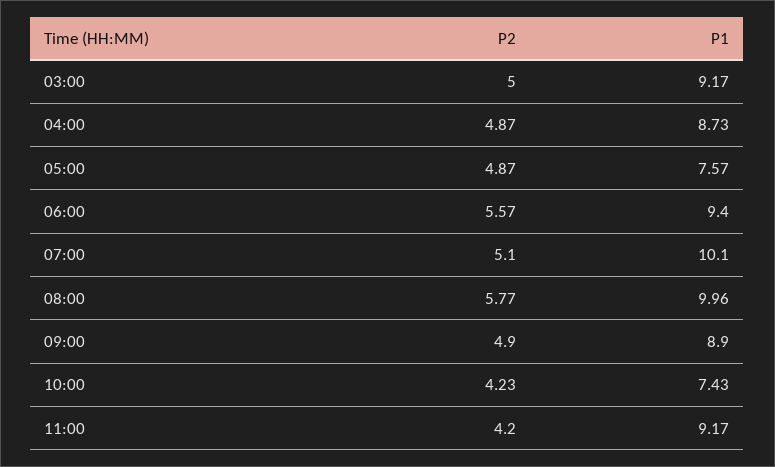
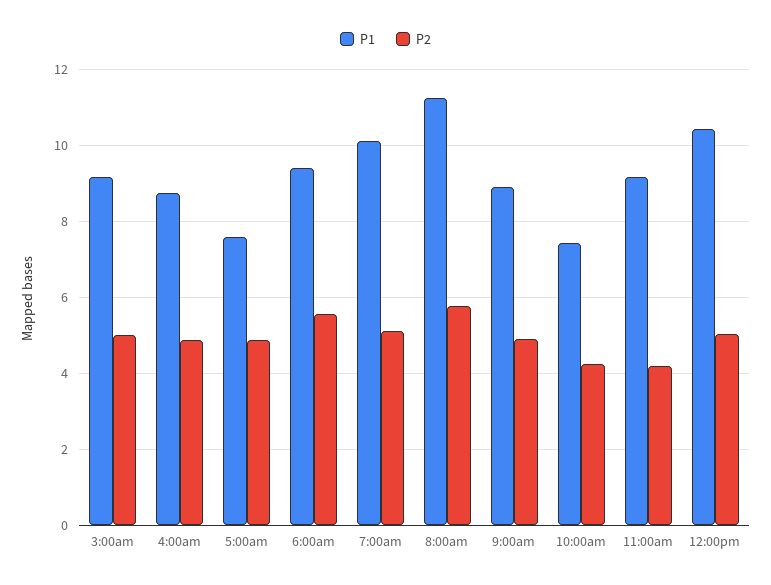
P1, 08:00: 9.96 -> 11.2
P1, 12:00pm: none -> 10.4
P2, 12:00pm: none -> 5

